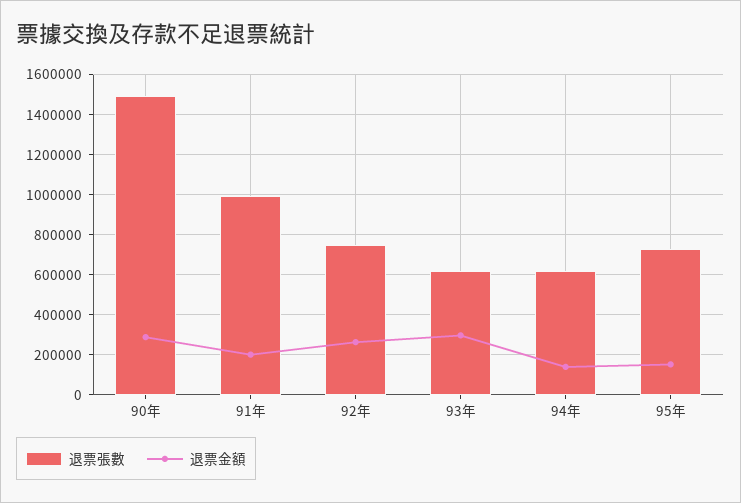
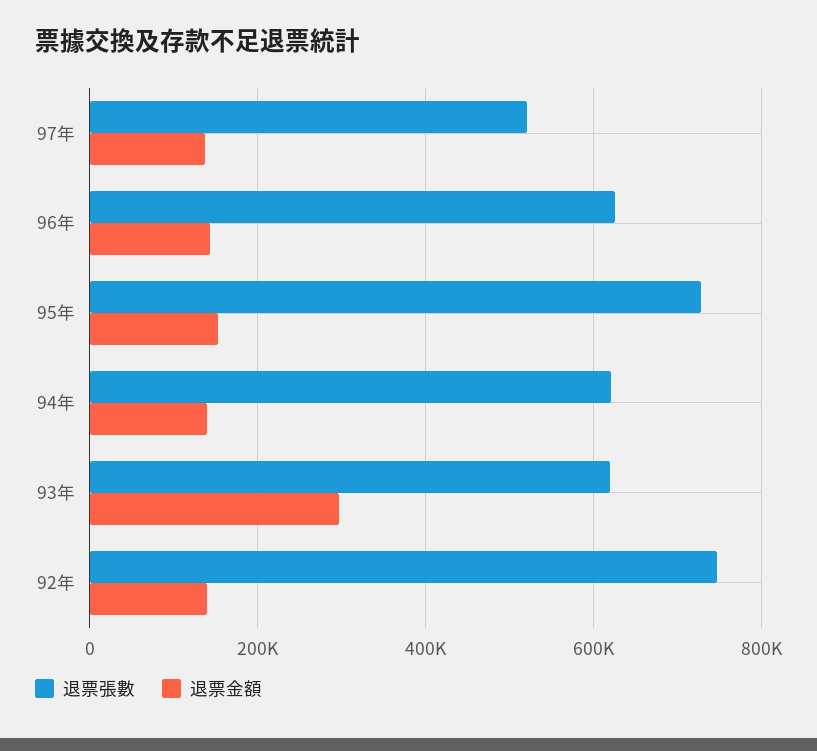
退票張數, 90年: 1500000 -> none
退票金額, 90年: 300000 -> none
退票張數, 91年: 1000000 -> none
退票金額, 91年: 200000 -> none
退票金額, 92年: 250000 -> 140000
退票張數, 97年: none -> 520000
退票金額, 97年: none -> 140000
退票張數, 96年: none -> 620000
退票金額, 96年: none -> 140000

